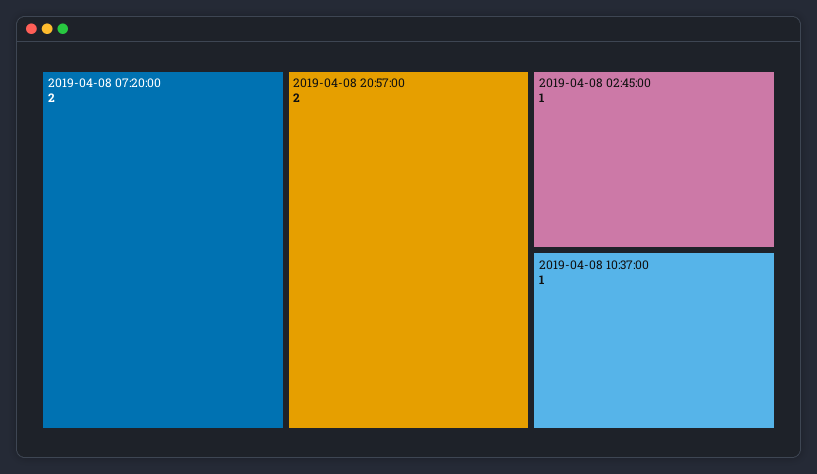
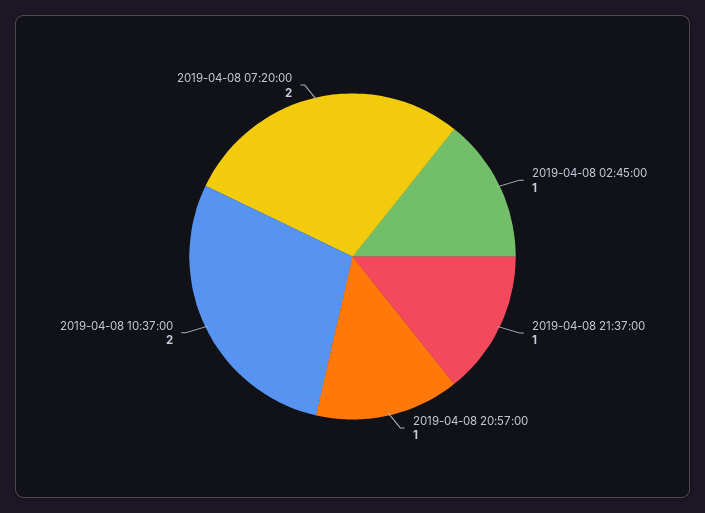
2019-04-08 20:57:00: 2 -> 1
2019-04-08 10:37:00: 1 -> 2
2019-04-08 21:37:00: none -> 1

